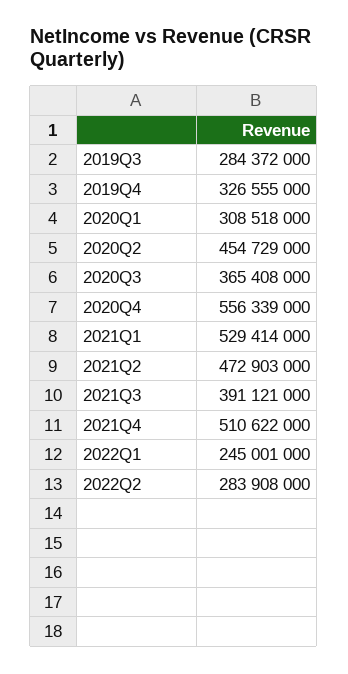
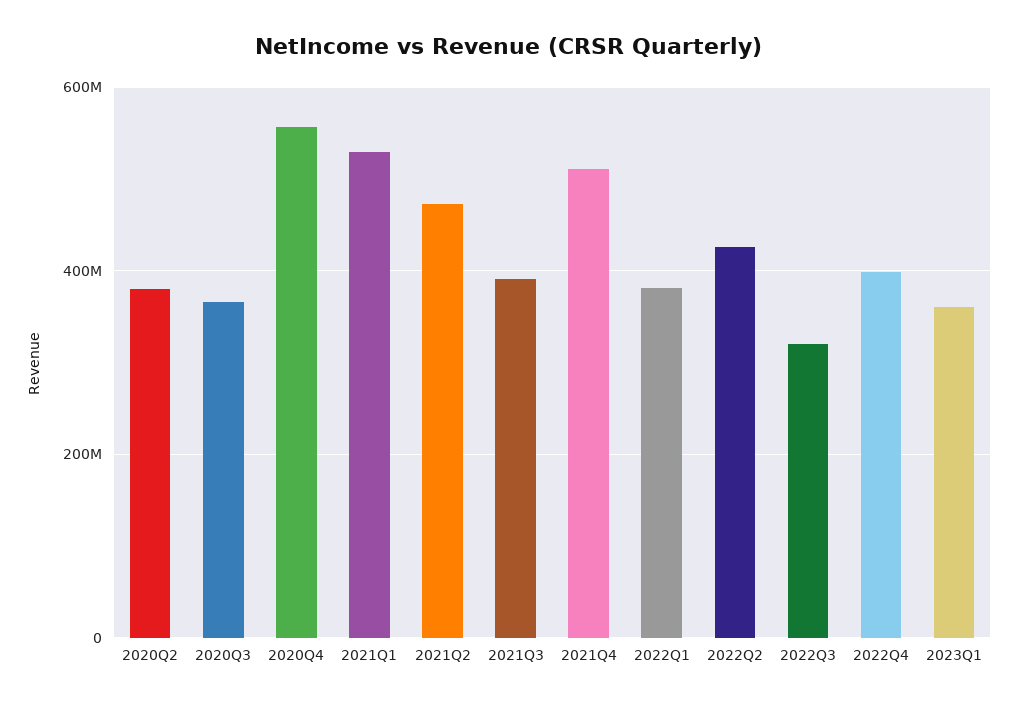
2019Q3: 284372000 -> none
2019Q4: 326555000 -> none
2020Q1: 308518000 -> none
2020Q2: 454729000 -> 380000000
2022Q1: 245001000 -> 380000000
2022Q2: 283908000 -> 420000000
2022Q3: none -> 320000000
2022Q4: none -> 400000000
2023Q1: none -> 360000000

